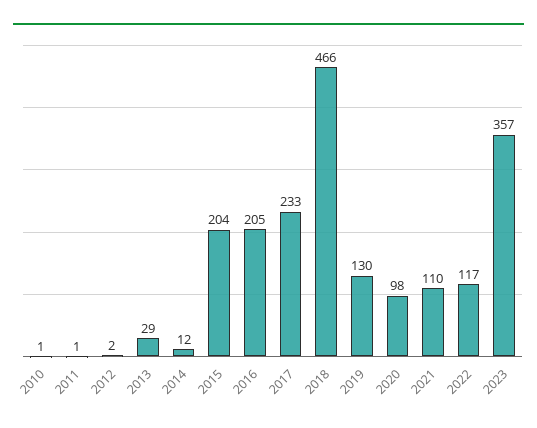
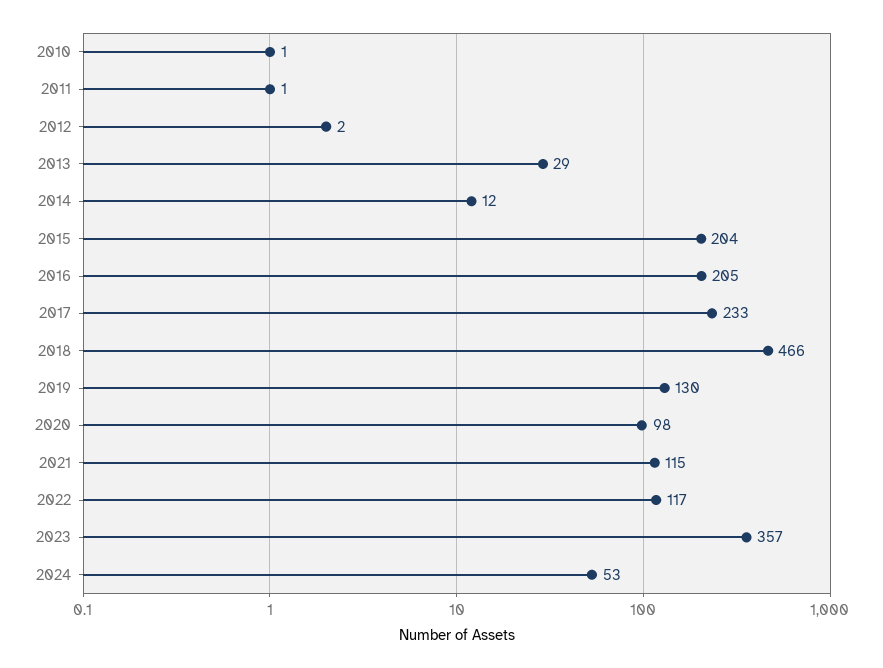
2021: 110 -> 115
2024: none -> 53

